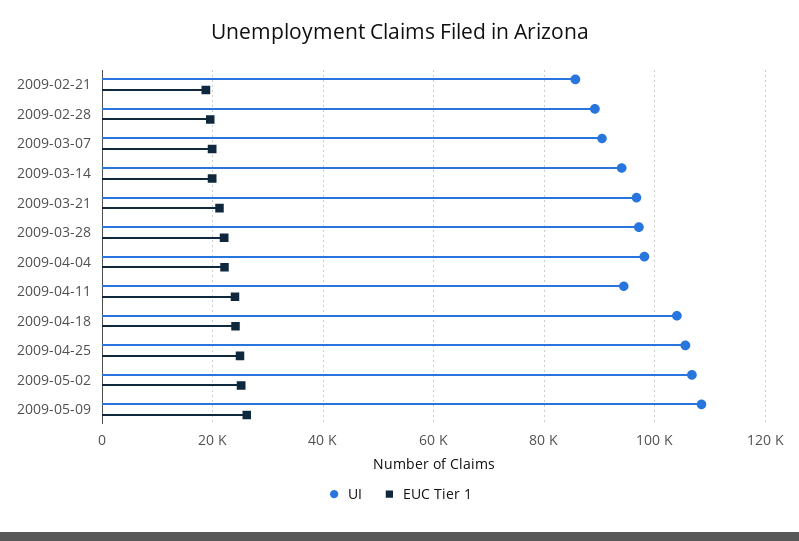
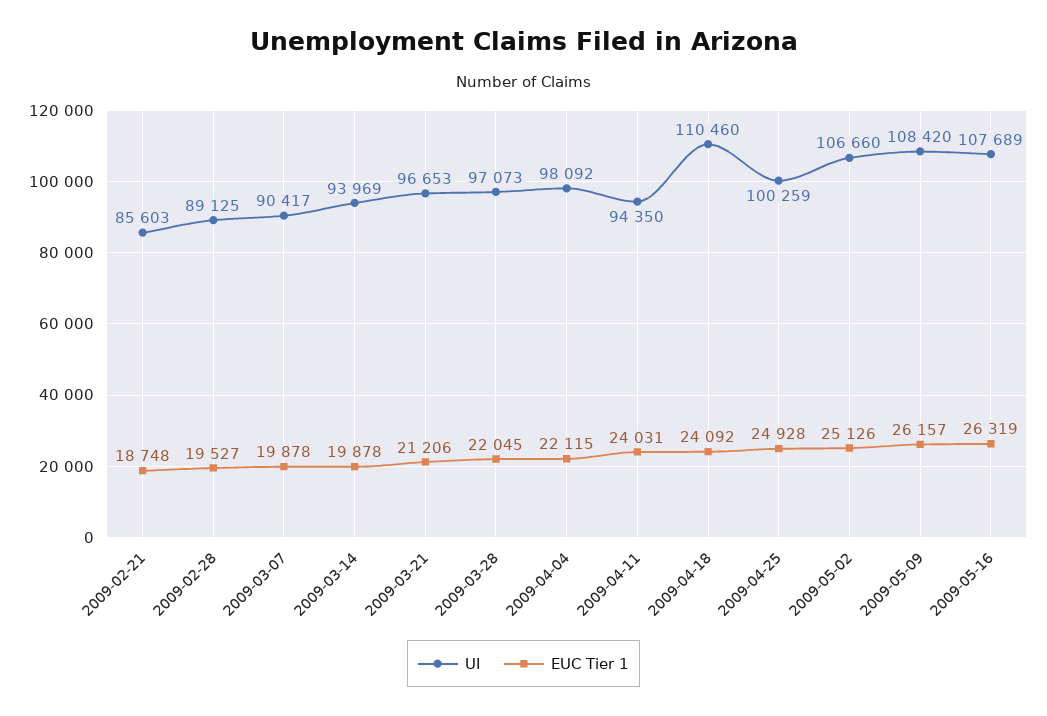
UI, 2009-04-18: 104000 -> 110460
UI, 2009-04-25: 106000 -> 100259
UI, 2009-05-16: none -> 107689
EUC Tier 1, 2009-05-16: none -> 26319

